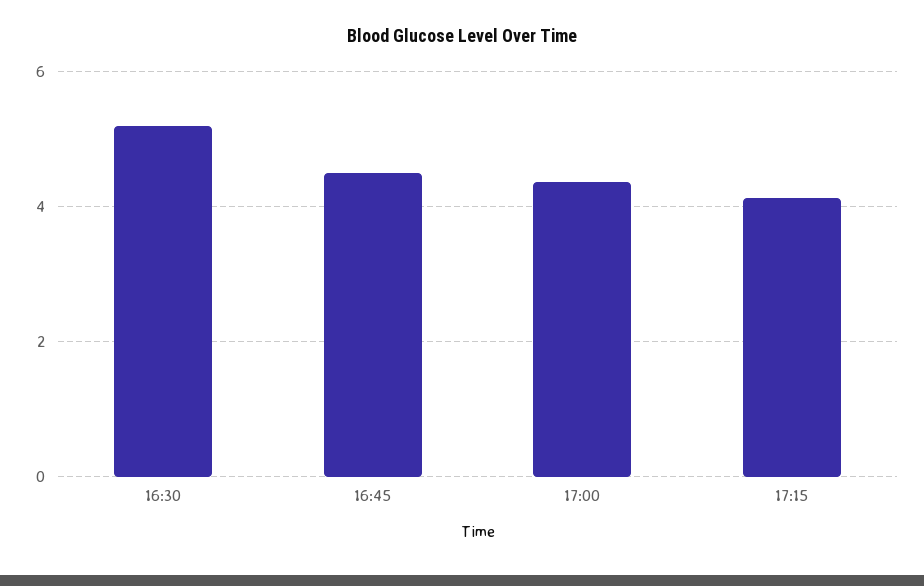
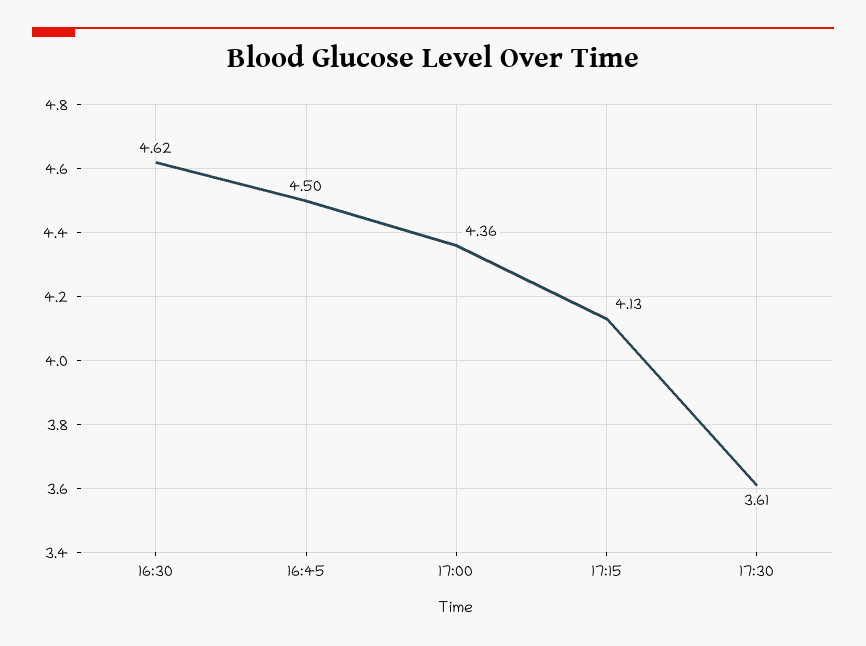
16:30: 5.2 -> 4.62
17:30: none -> 3.61

